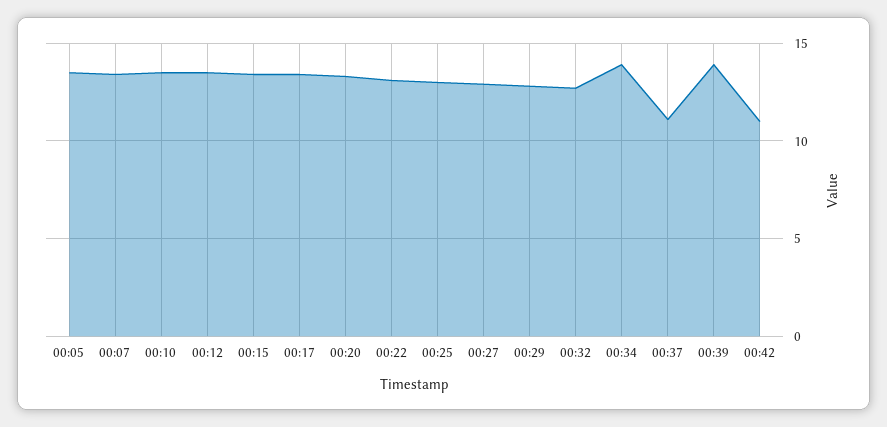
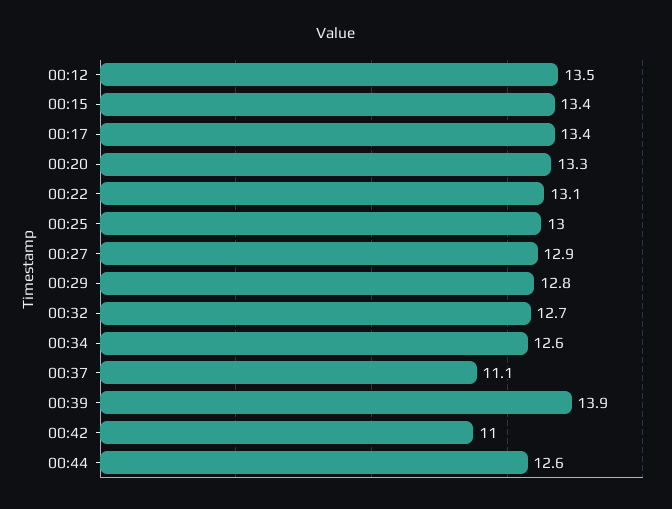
00:05: 13.5 -> none
00:07: 13.5 -> none
00:10: 13.5 -> none
00:34: 14 -> 12.6
00:44: none -> 12.6

